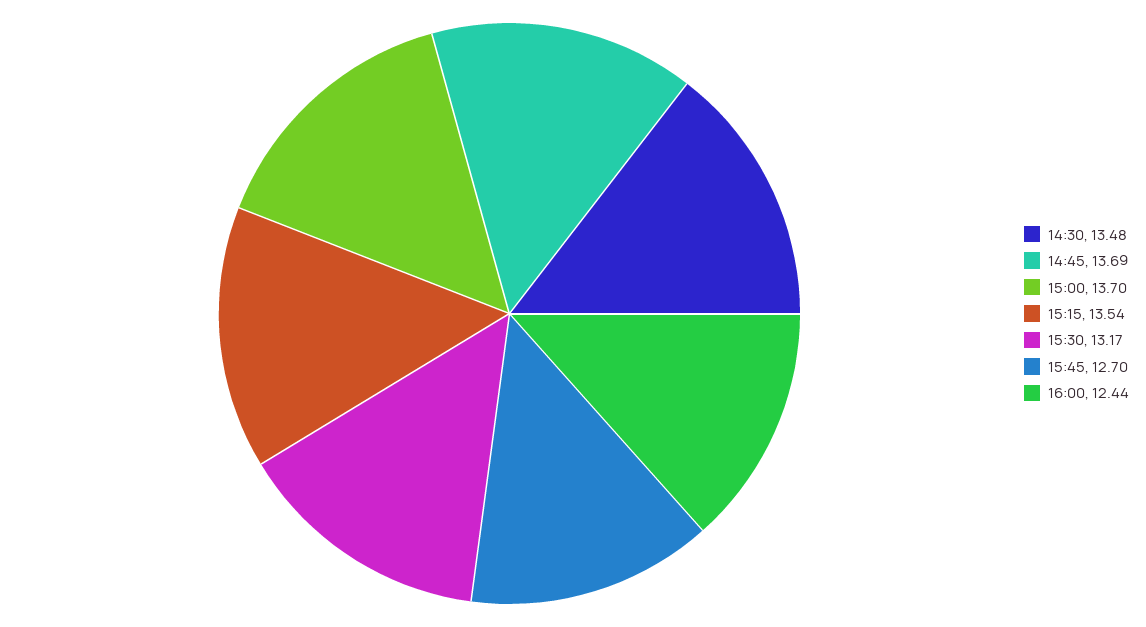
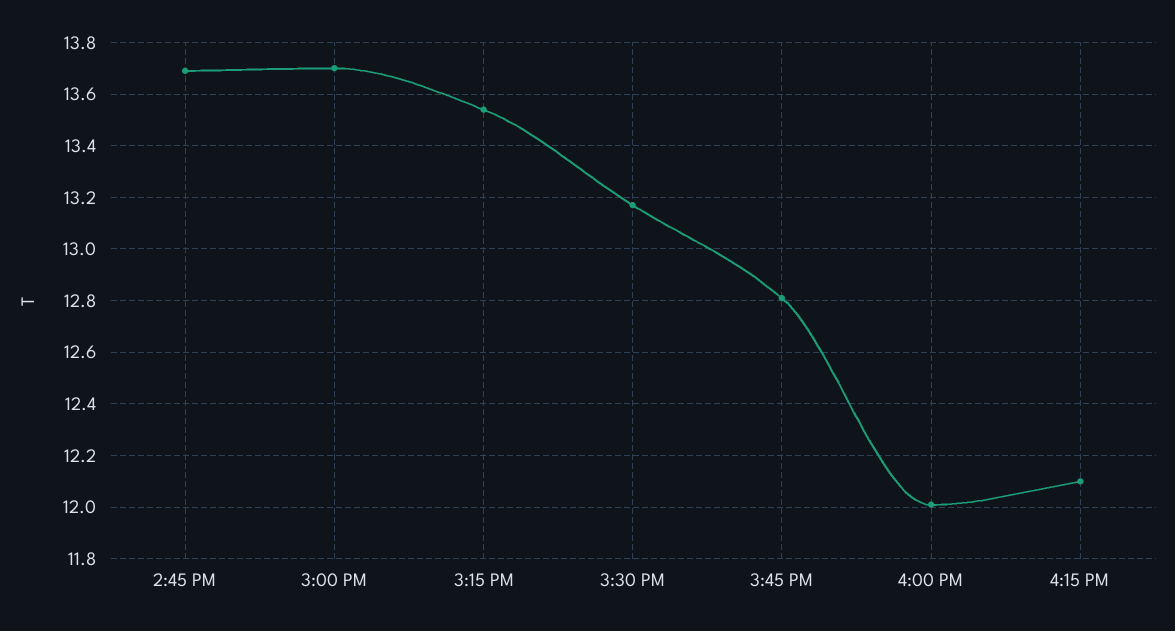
14:30: 13.48 -> none
15:45: 12.7 -> 12.8
16:00: 12.44 -> 12
4:15 PM: none -> 12.1

